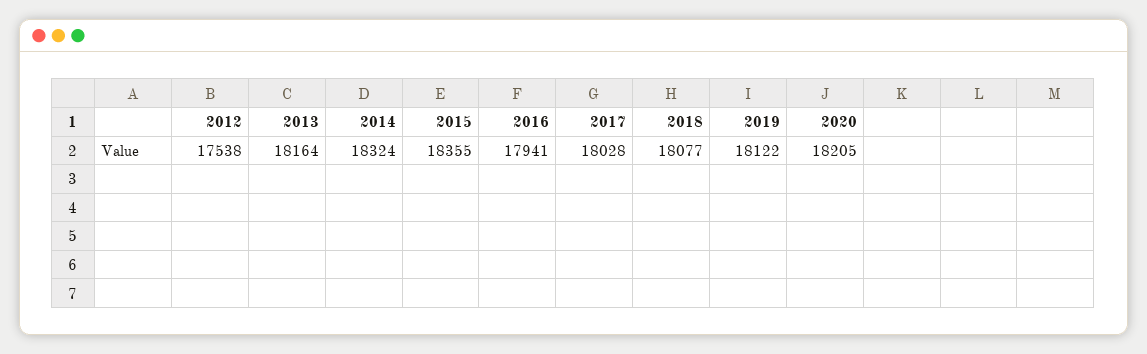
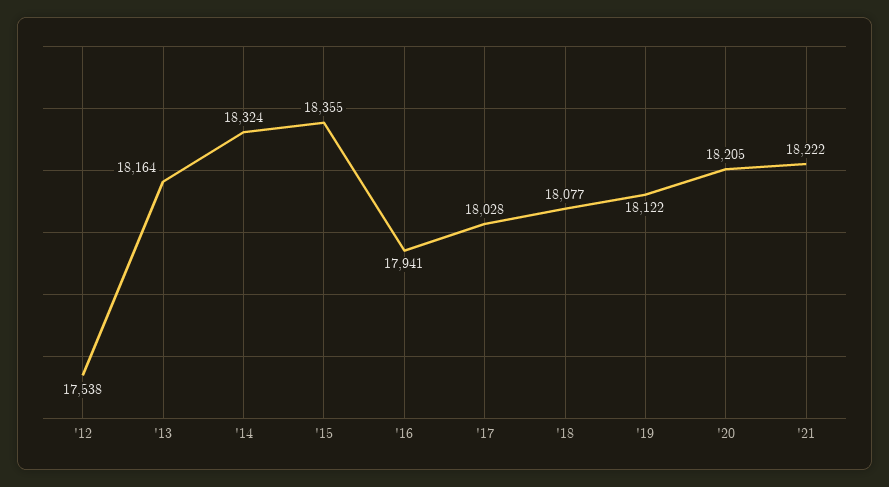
'21: none -> 18222

